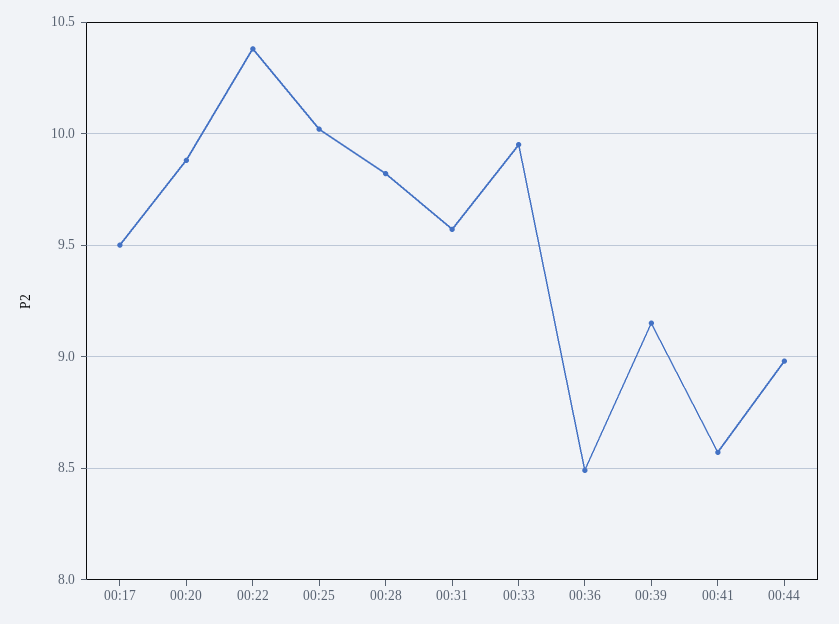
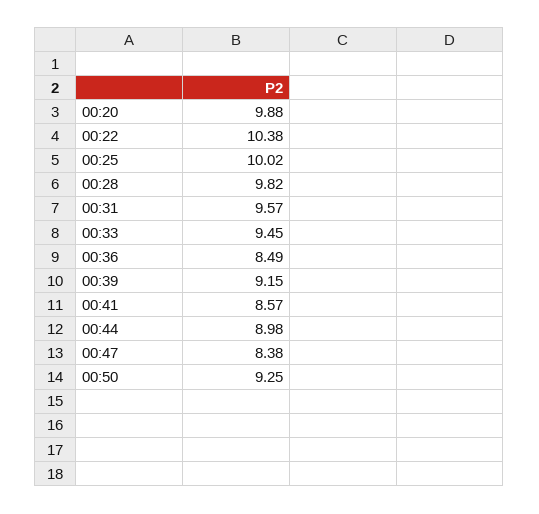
00:17: 9.5 -> none
00:33: 9.95 -> 9.45
00:47: none -> 8.38
00:50: none -> 9.25

